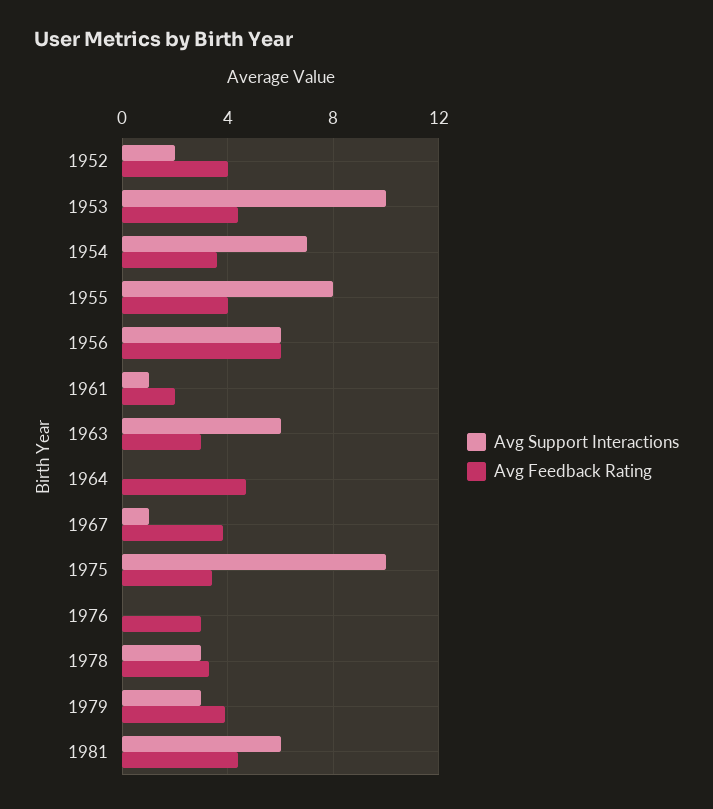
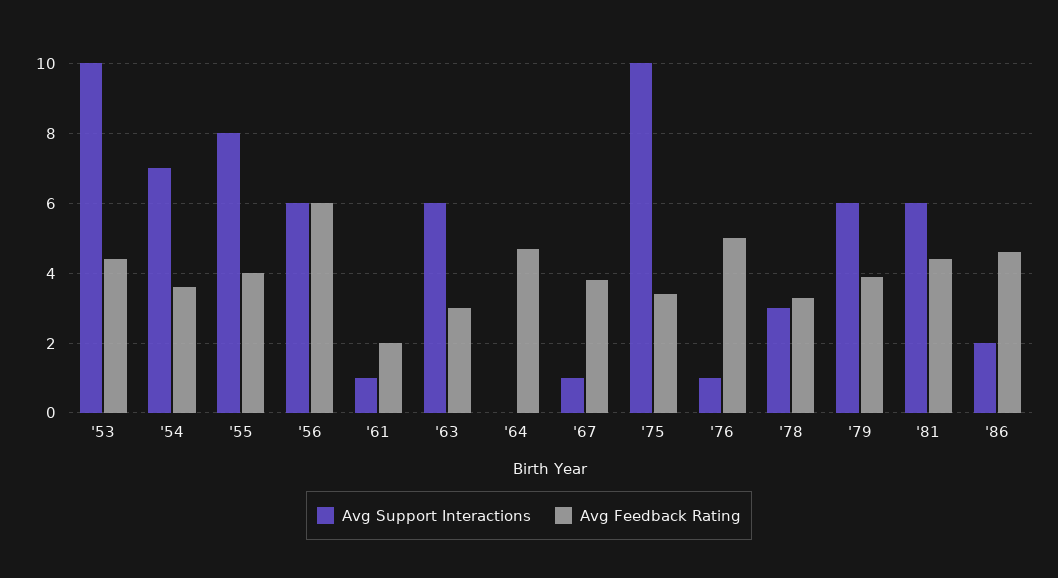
Avg Support Interactions, 1952: 2 -> none
Avg Feedback Rating, 1952: 4 -> none
Avg Support Interactions, 1976: 0 -> 1
Avg Feedback Rating, 1976: 3 -> 5
Avg Support Interactions, 1979: 3 -> 6
Avg Support Interactions, '86: none -> 2
Avg Feedback Rating, '86: none -> 4.5

